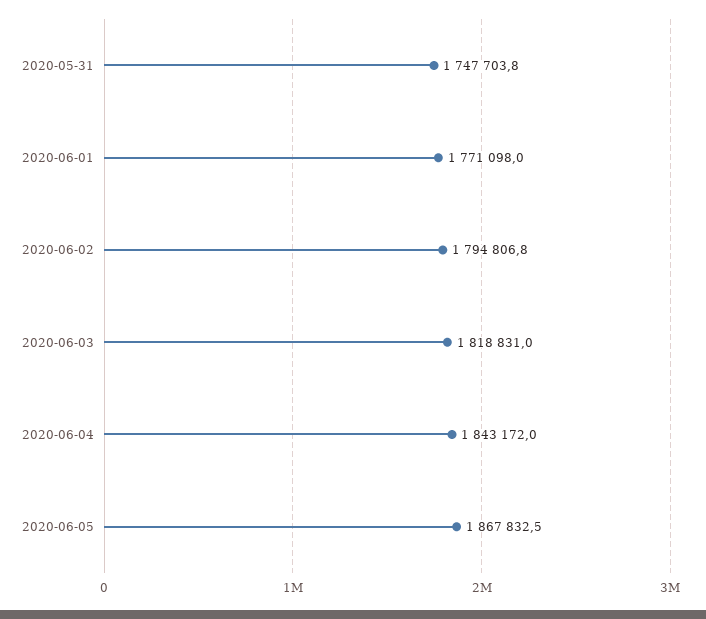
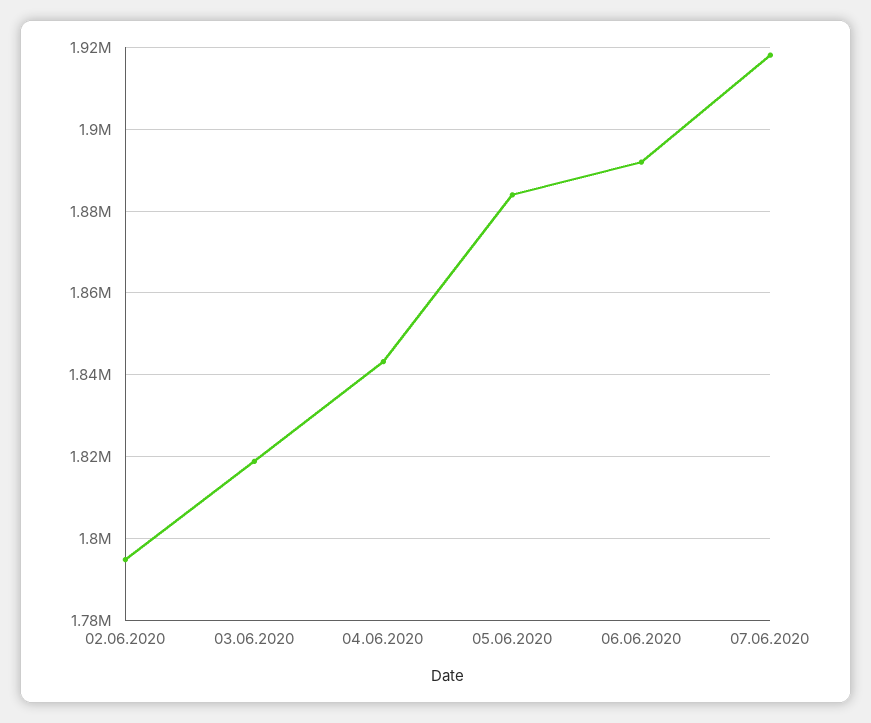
2020-05-31: 1747703.8 -> none
2020-06-01: 1771098 -> none
2020-06-05: 1867832.5 -> 1884000
06.06.2020: none -> 1892000
07.06.2020: none -> 1918000

